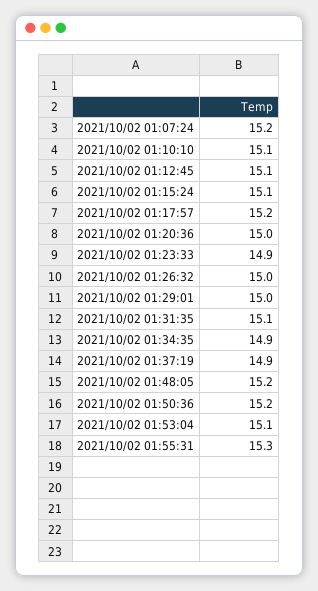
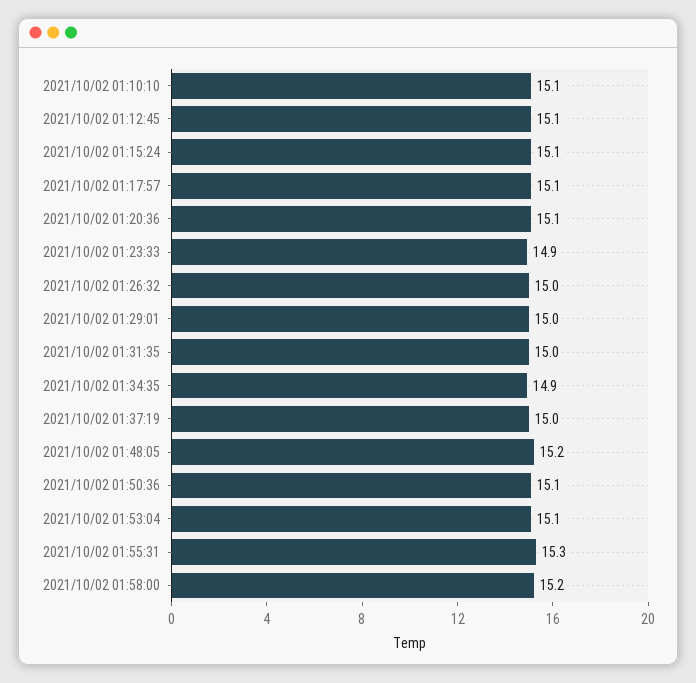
2021/10/02 01:07:24: 15.2 -> none
2021/10/02 01:17:57: 15.2 -> 15.1
2021/10/02 01:20:36: 15 -> 15.1
2021/10/02 01:31:35: 15.1 -> 15
2021/10/02 01:37:19: 14.9 -> 15
2021/10/02 01:50:36: 15.2 -> 15.1
2021/10/02 01:58:00: none -> 15.2

